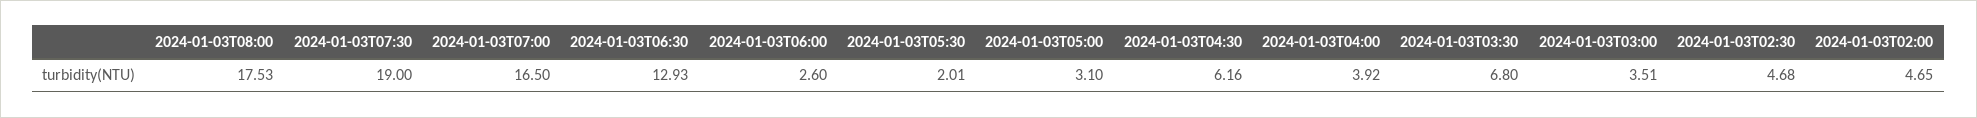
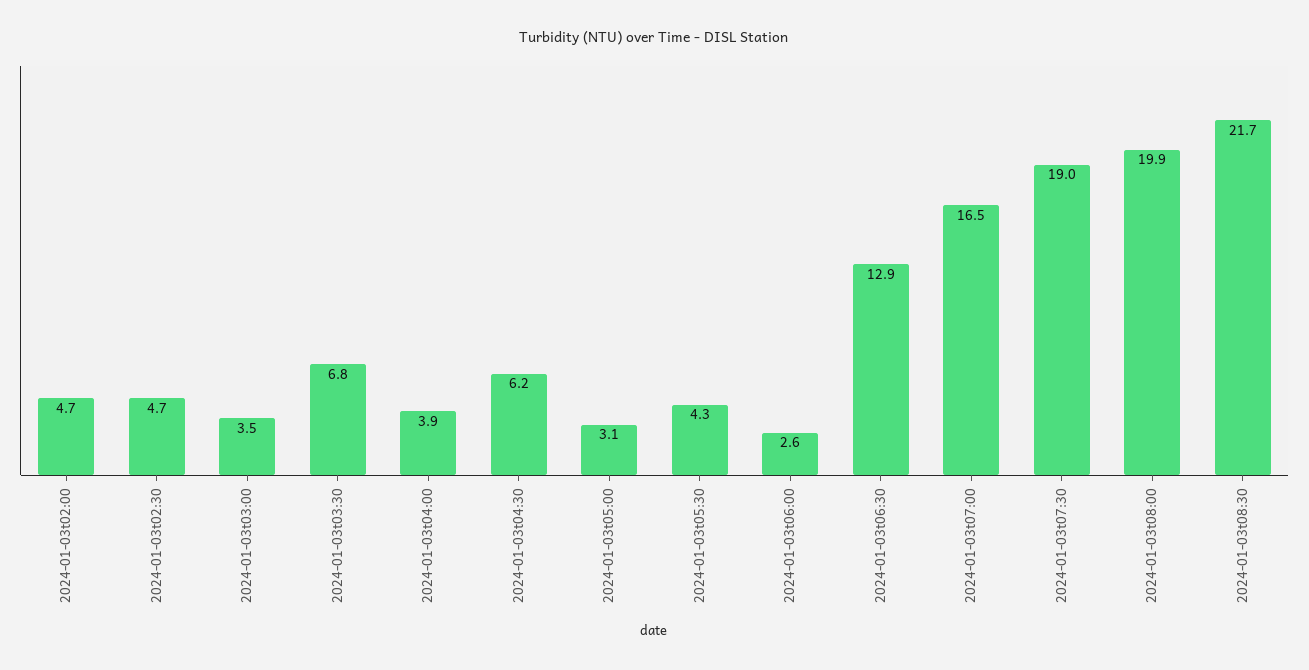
2024-01-03T08:00: 17.53 -> 19.9
2024-01-03T05:30: 2.01 -> 4.3
2024-01-03t08:30: none -> 21.7

